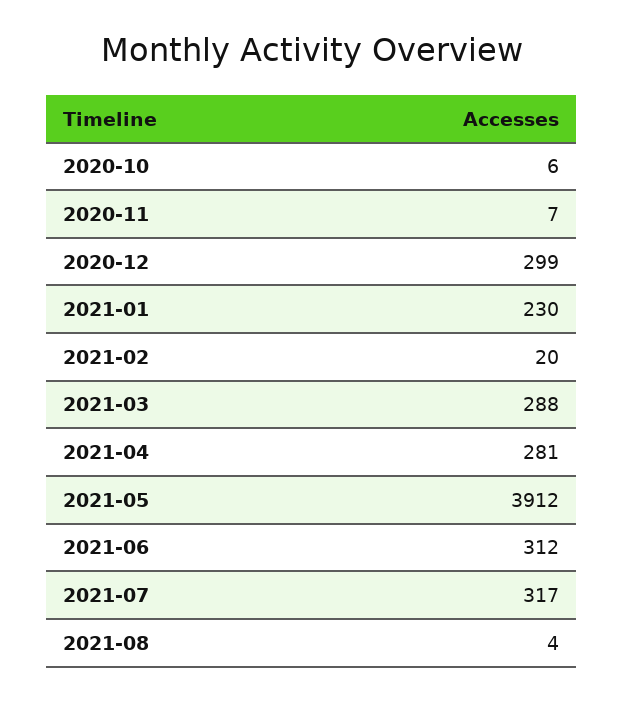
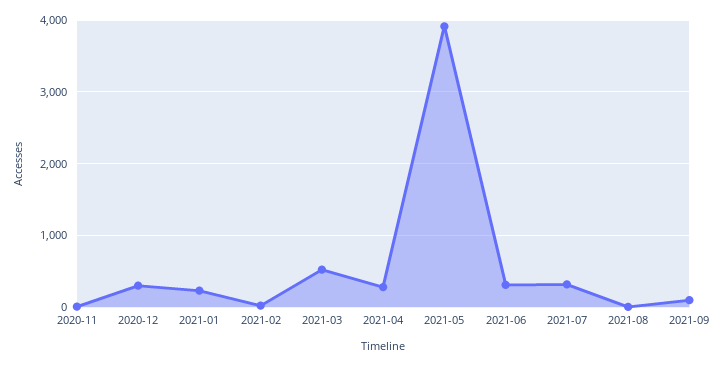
2020-10: 6 -> none
2021-03: 288 -> 500
2021-09: none -> 100

